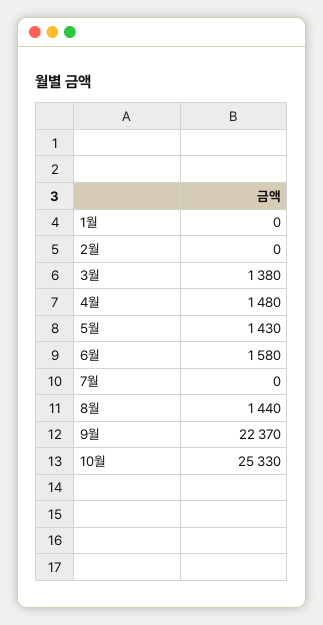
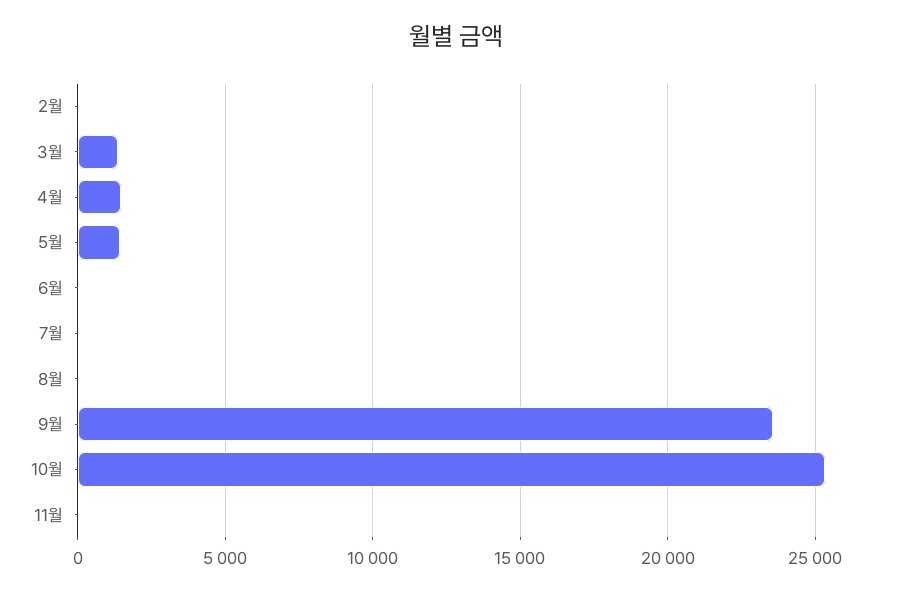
1월: 0 -> none
6월: 1580 -> 0
8월: 1440 -> 0
9월: 22370 -> 23500
11월: none -> 0

